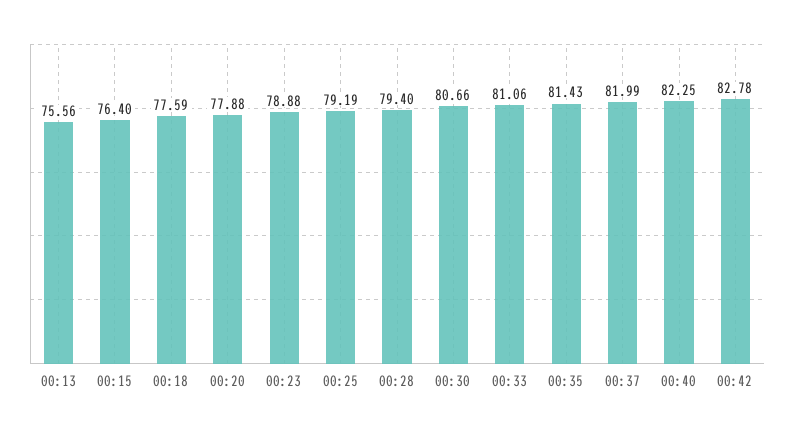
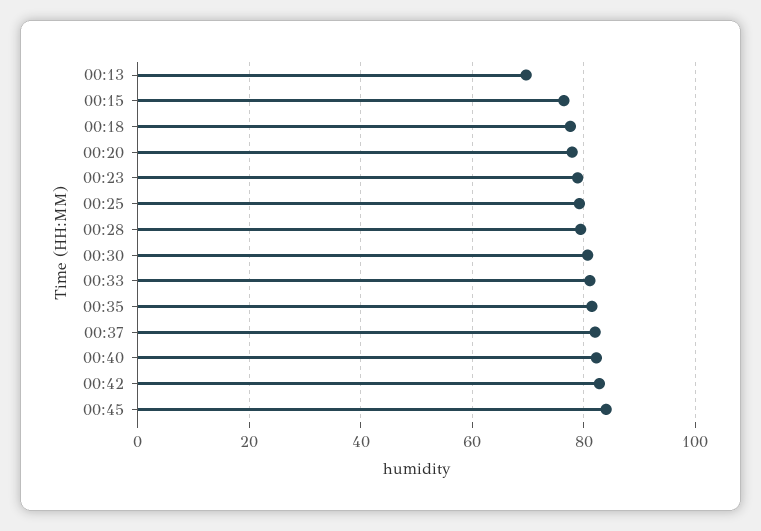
00:13: 75.56 -> 70
00:45: none -> 84

